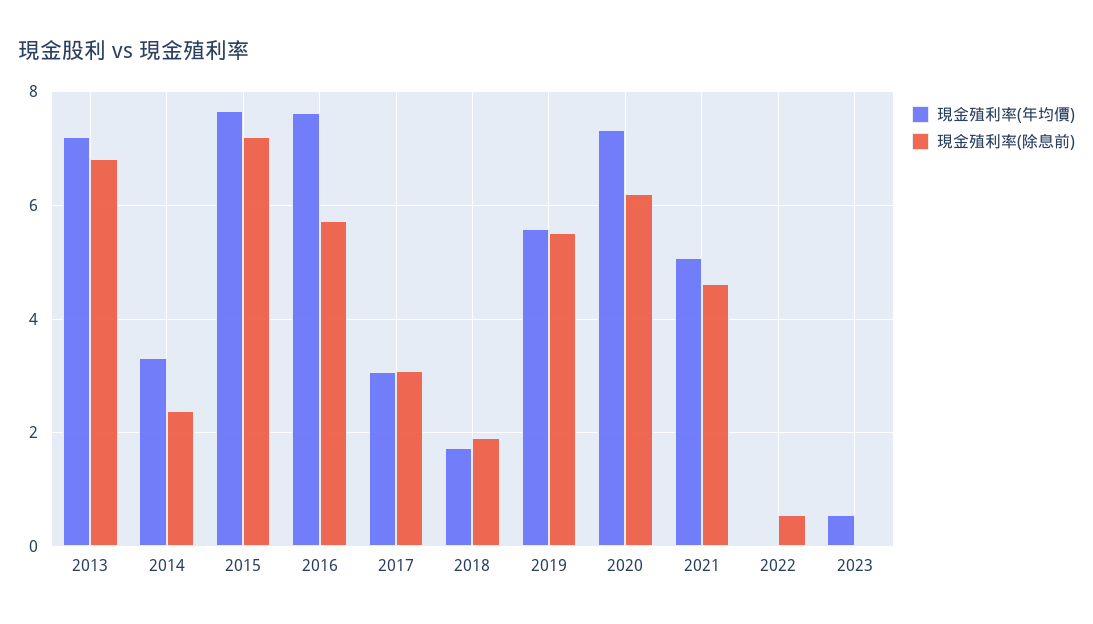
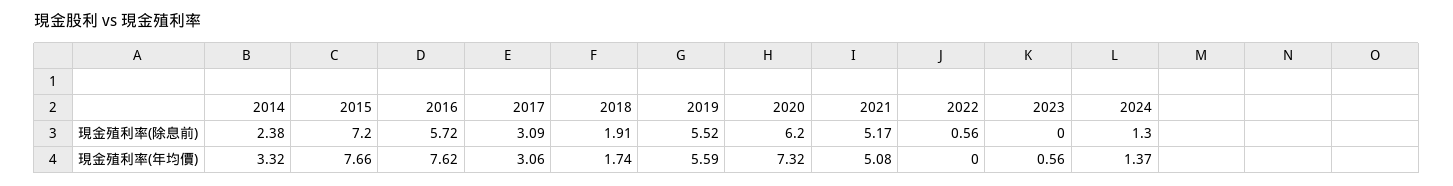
現金殖利率(年均價), 2013: 7.2 -> none
現金殖利率(除息前), 2013: 6.8 -> none
現金殖利率(除息前), 2021: 4.6 -> 5.17
現金殖利率(除息前), 2024: none -> 1.3
現金殖利率(年均價), 2024: none -> 1.37

